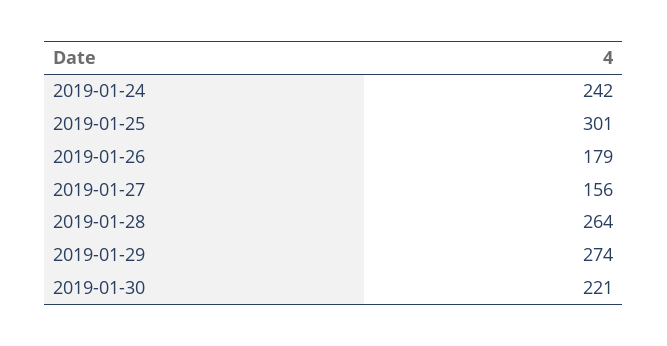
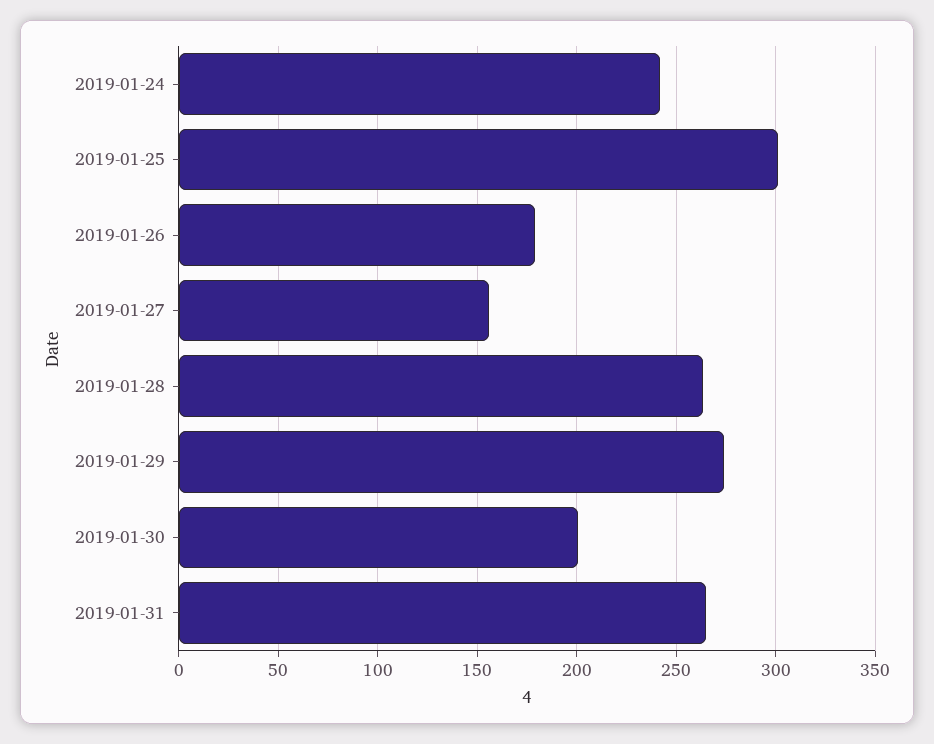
2019-01-30: 221 -> 200
2019-01-31: none -> 265

